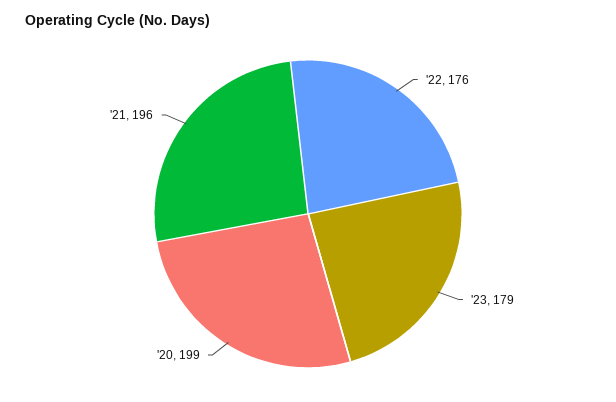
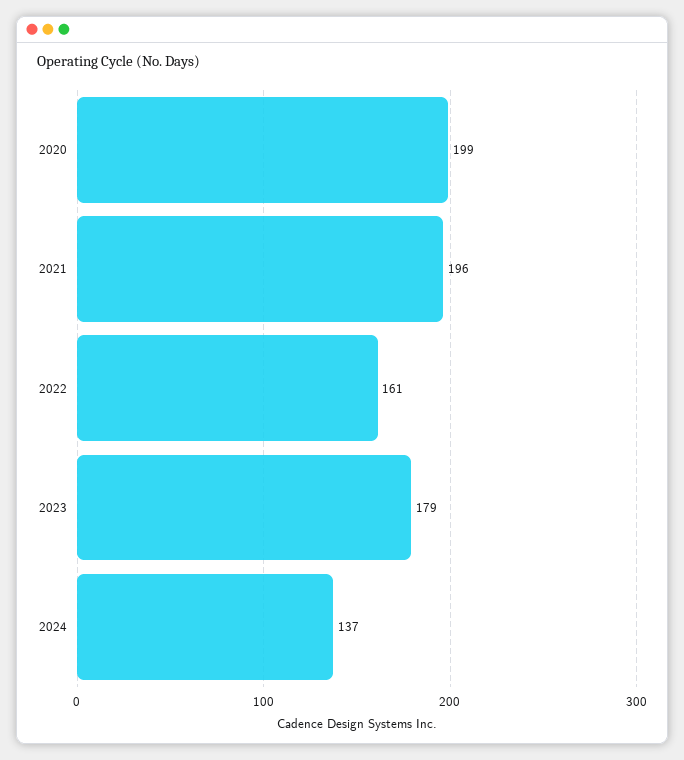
'22: 176 -> 161
2024: none -> 137

